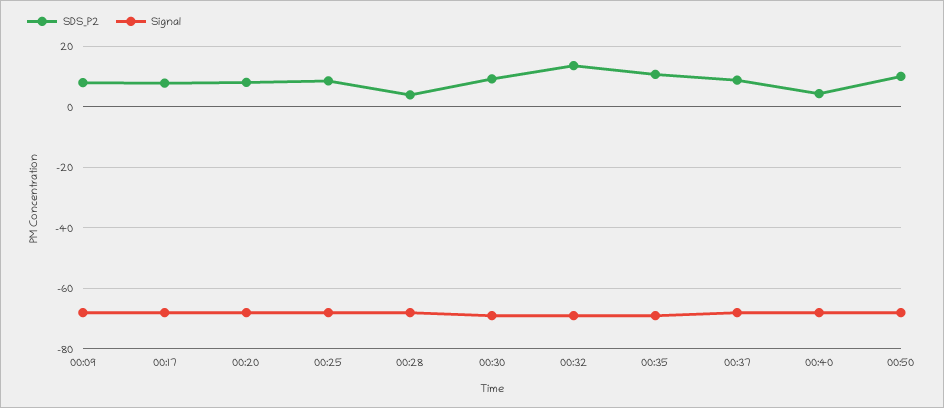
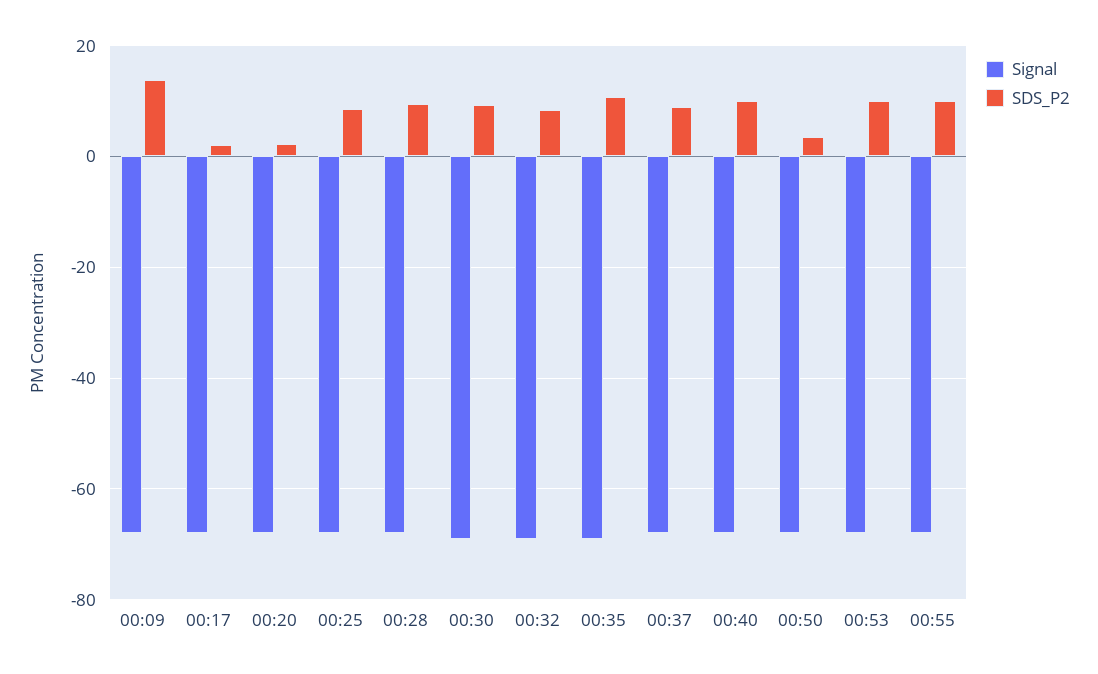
SDS_P2, 00:09: 8 -> 14
SDS_P2, 00:17: 8 -> 2
SDS_P2, 00:20: 8 -> 2
SDS_P2, 00:28: 4 -> 10
SDS_P2, 00:32: 14 -> 8
SDS_P2, 00:40: 4 -> 10
SDS_P2, 00:50: 10 -> 4
Signal, 00:53: none -> -68
SDS_P2, 00:53: none -> 10
Signal, 00:55: none -> -68
SDS_P2, 00:55: none -> 10

